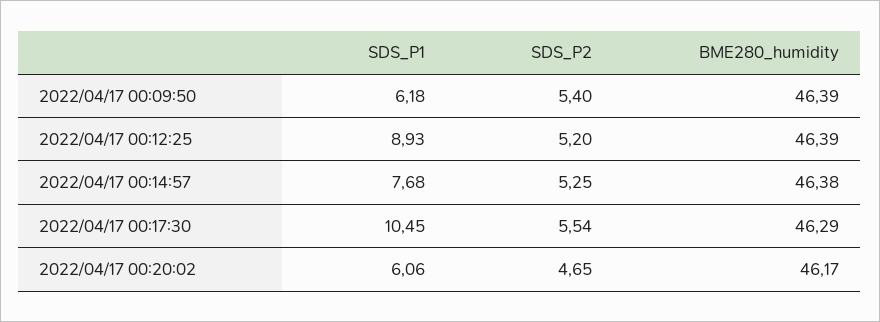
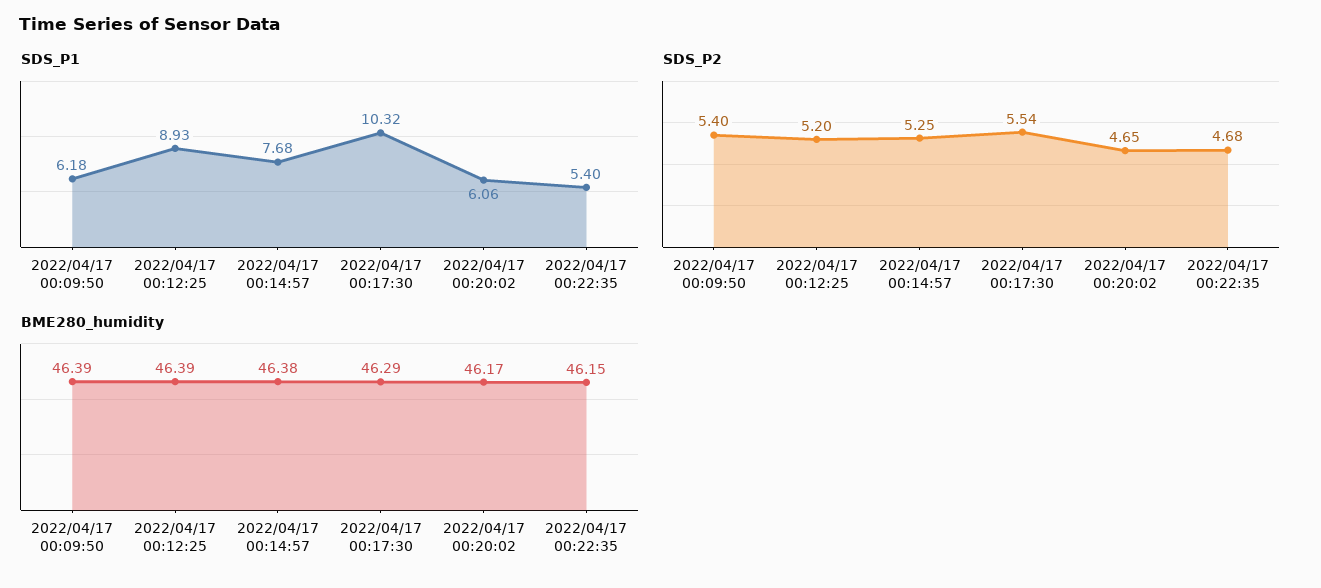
SDS_P1, 2022/04/17 00:17:30: 10.45 -> 10.32
SDS_P1, 2022/04/17 00:22:35: none -> 5.4
SDS_P2, 2022/04/17 00:22:35: none -> 4.68
BME280_humidity, 2022/04/17 00:22:35: none -> 46.15

